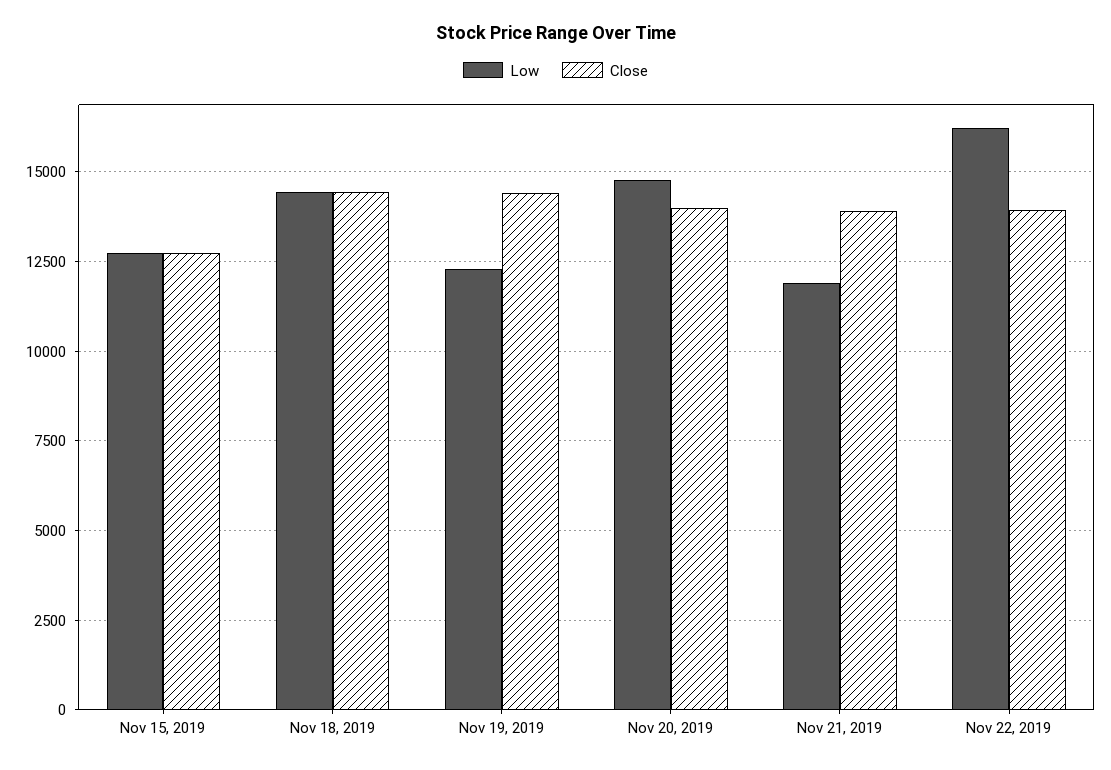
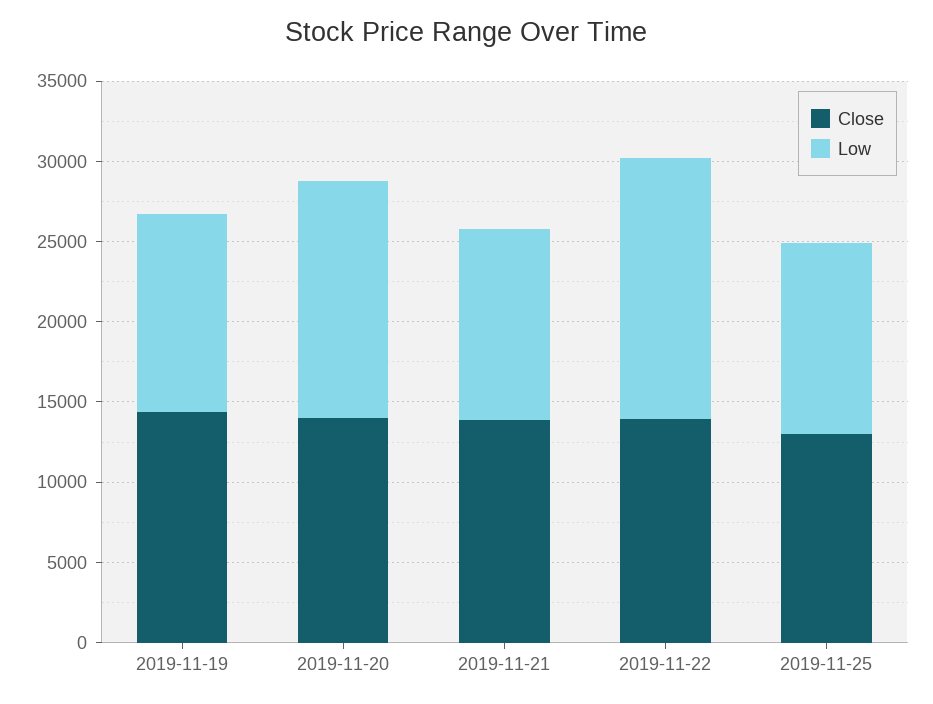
Low, Nov 15, 2019: 12750 -> none
Close, Nov 15, 2019: 12750 -> none
Low, Nov 18, 2019: 14500 -> none
Close, Nov 18, 2019: 14500 -> none
Close, 2019-11-25: none -> 13000
Low, 2019-11-25: none -> 12000

